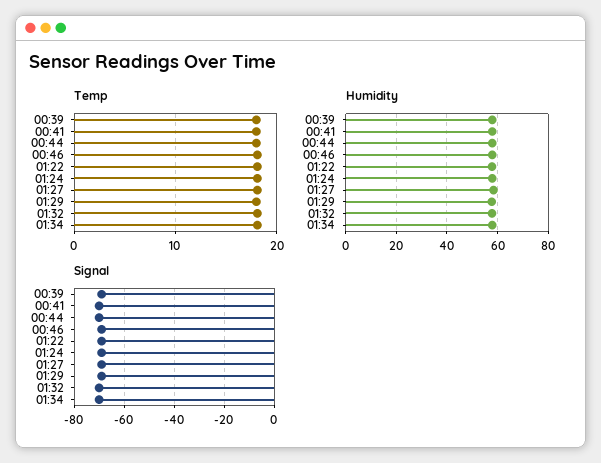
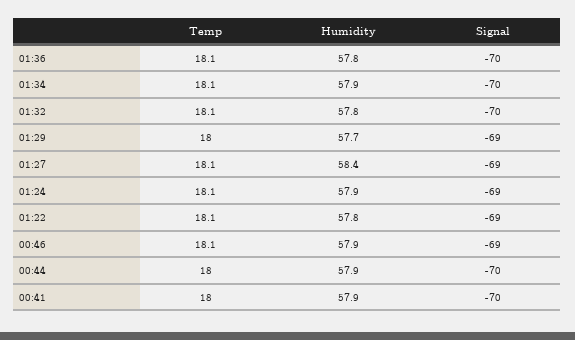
Temp, 00:39: 18 -> none
Humidity, 00:39: 57.5 -> none
Signal, 00:39: -70 -> none
Temp, 01:36: none -> 18.1
Humidity, 01:36: none -> 57.8
Signal, 01:36: none -> -70

